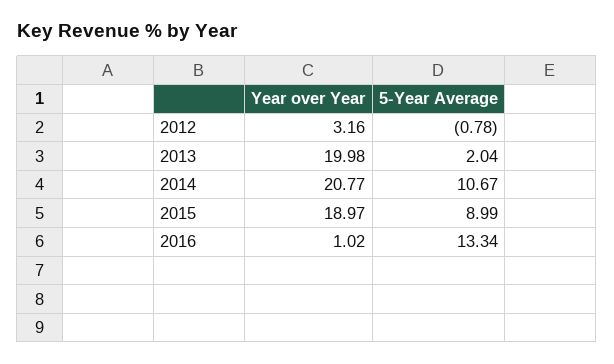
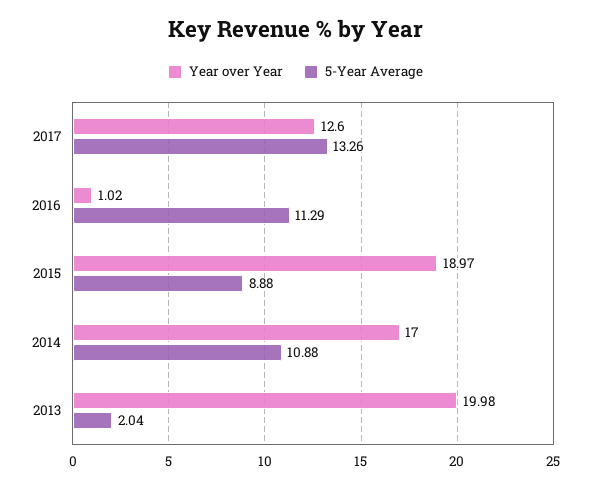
Year over Year, 2012: 3.16 -> none
5-Year Average, 2012: -0.78 -> none
Year over Year, 2014: 20.77 -> 17
5-Year Average, 2014: 10.67 -> 10.88
5-Year Average, 2015: 8.99 -> 8.88
5-Year Average, 2016: 13.34 -> 11.29
Year over Year, 2017: none -> 12.6
5-Year Average, 2017: none -> 13.26

